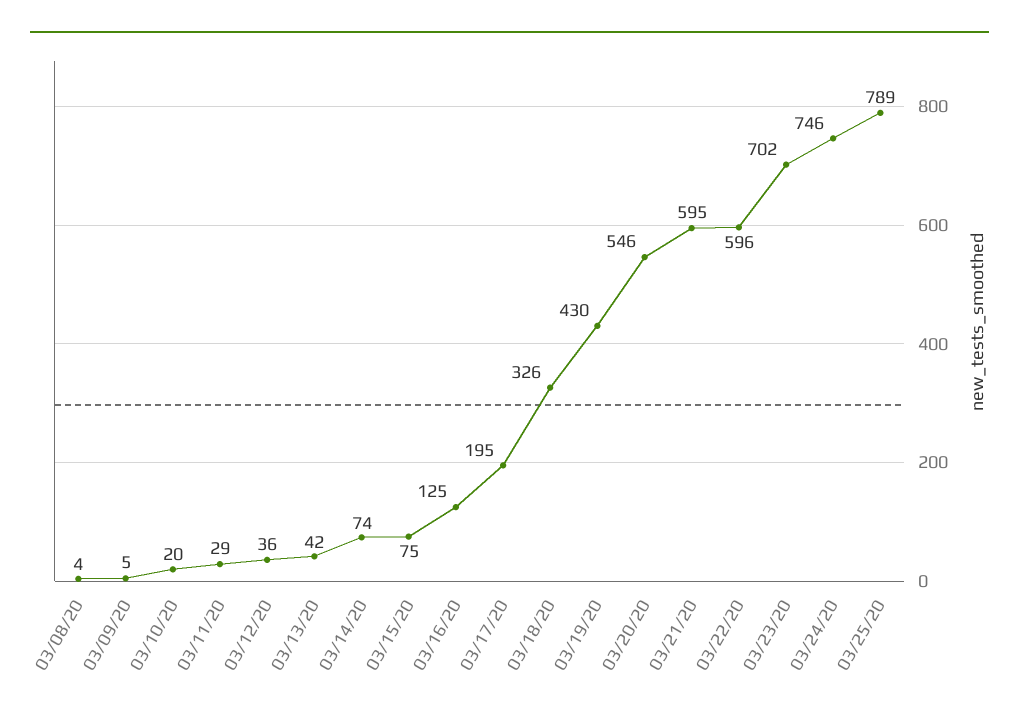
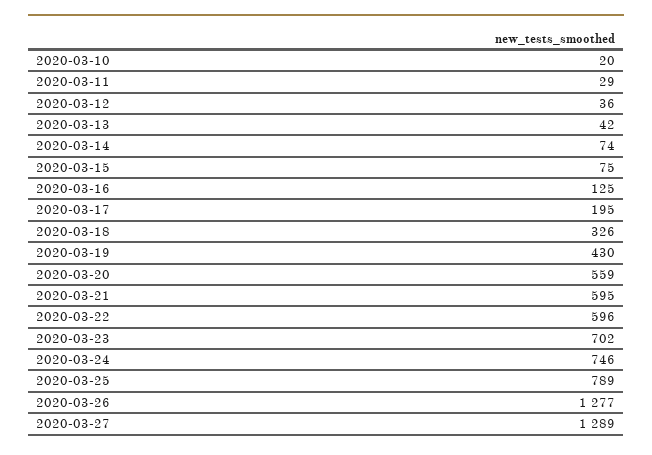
03/08/20: 4 -> none
03/09/20: 5 -> none
03/20/20: 546 -> 559
2020-03-26: none -> 1277
2020-03-27: none -> 1289

